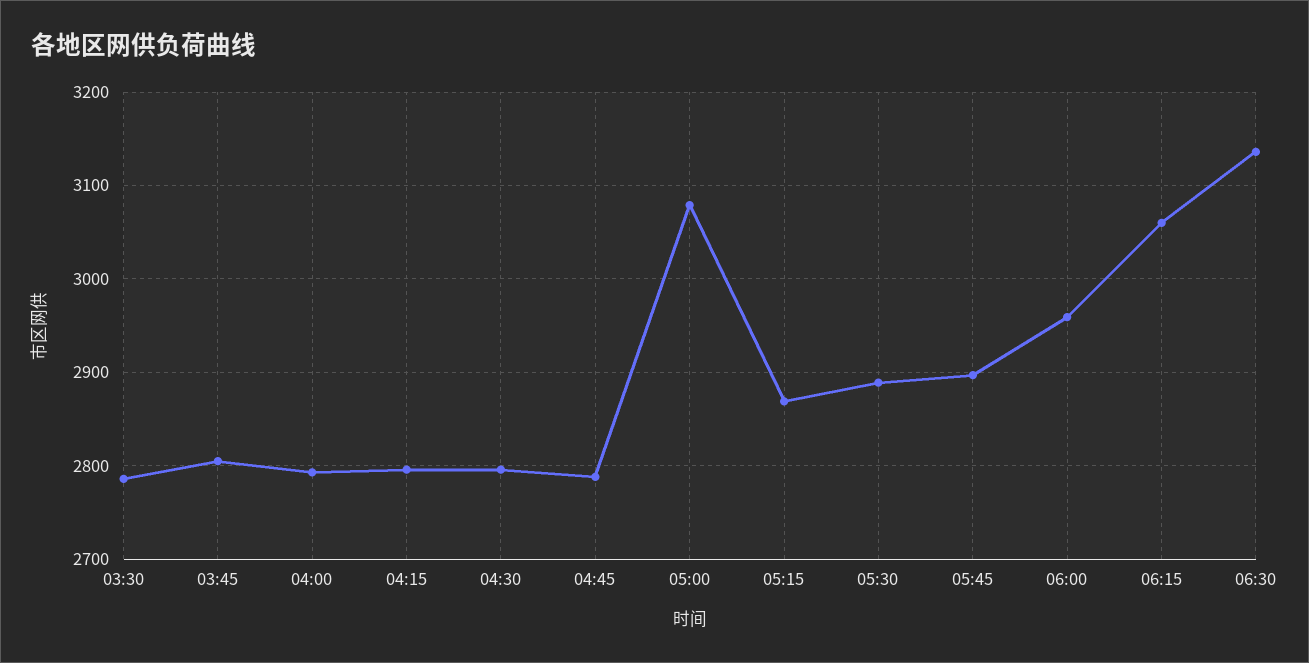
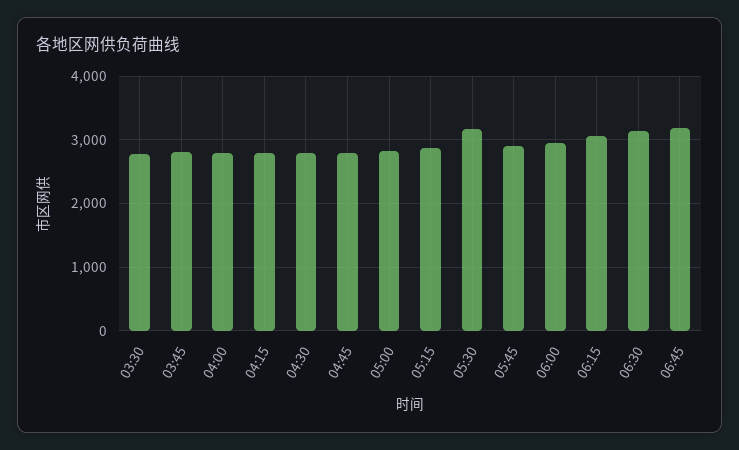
05:00: 3080 -> 2800
05:30: 2890 -> 3200
06:45: none -> 3200

